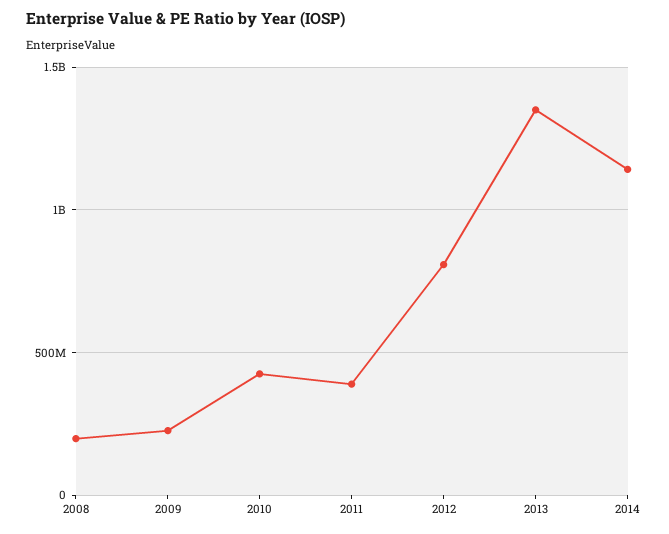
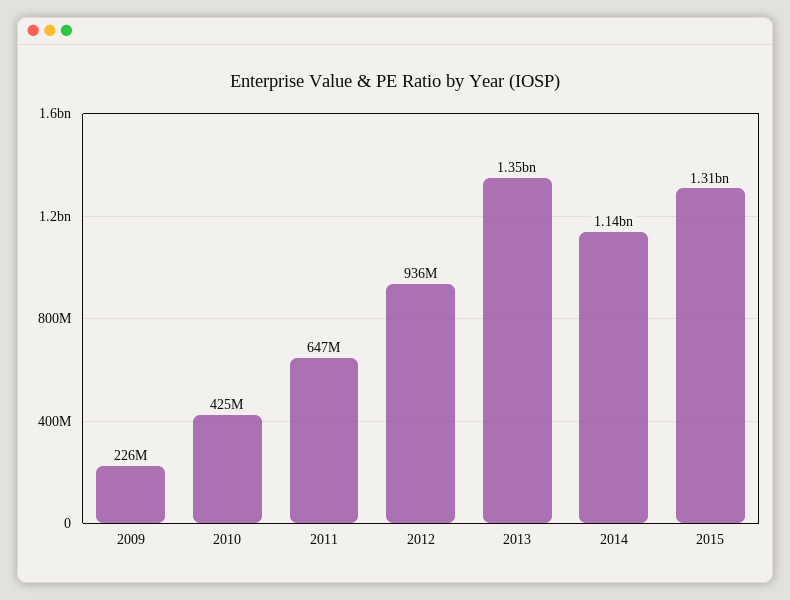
2008: 200000000 -> none
2011: 400000000 -> 647000000
2012: 800000000 -> 936000000
2015: none -> 1310000000

